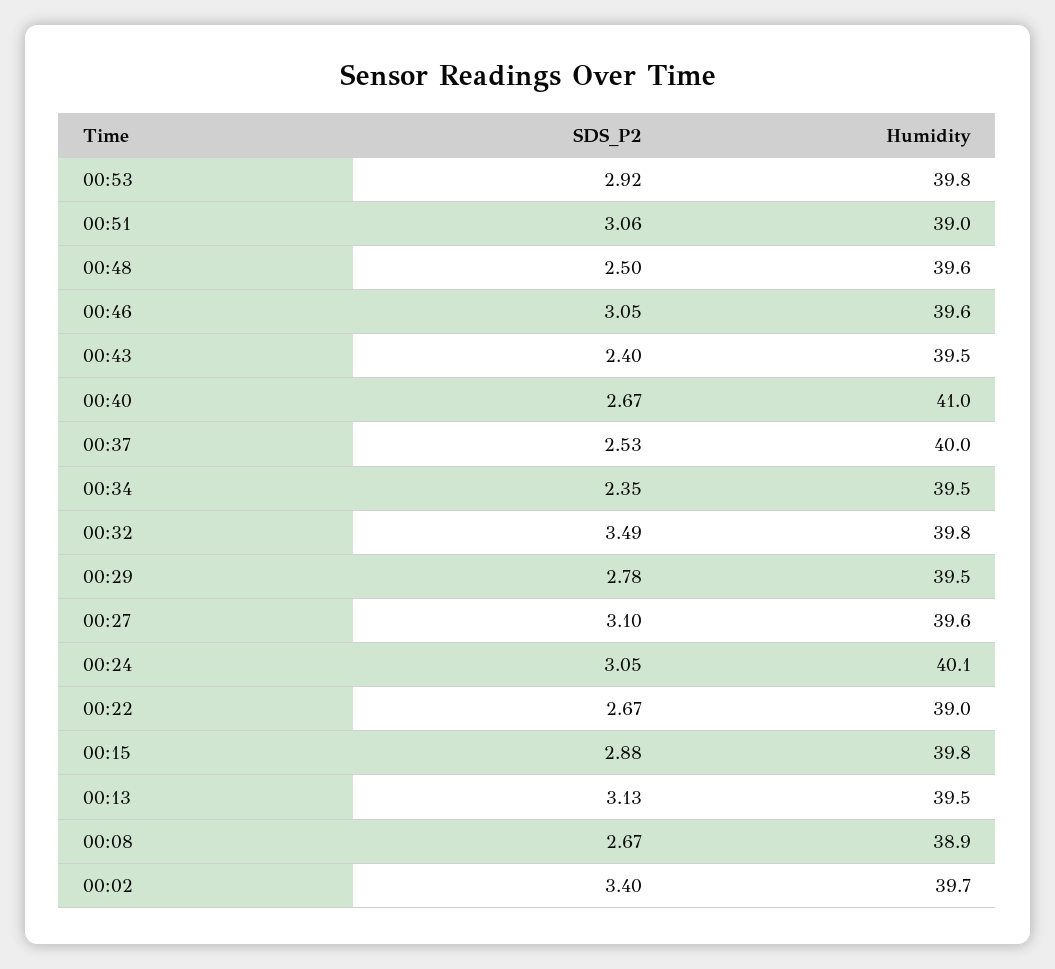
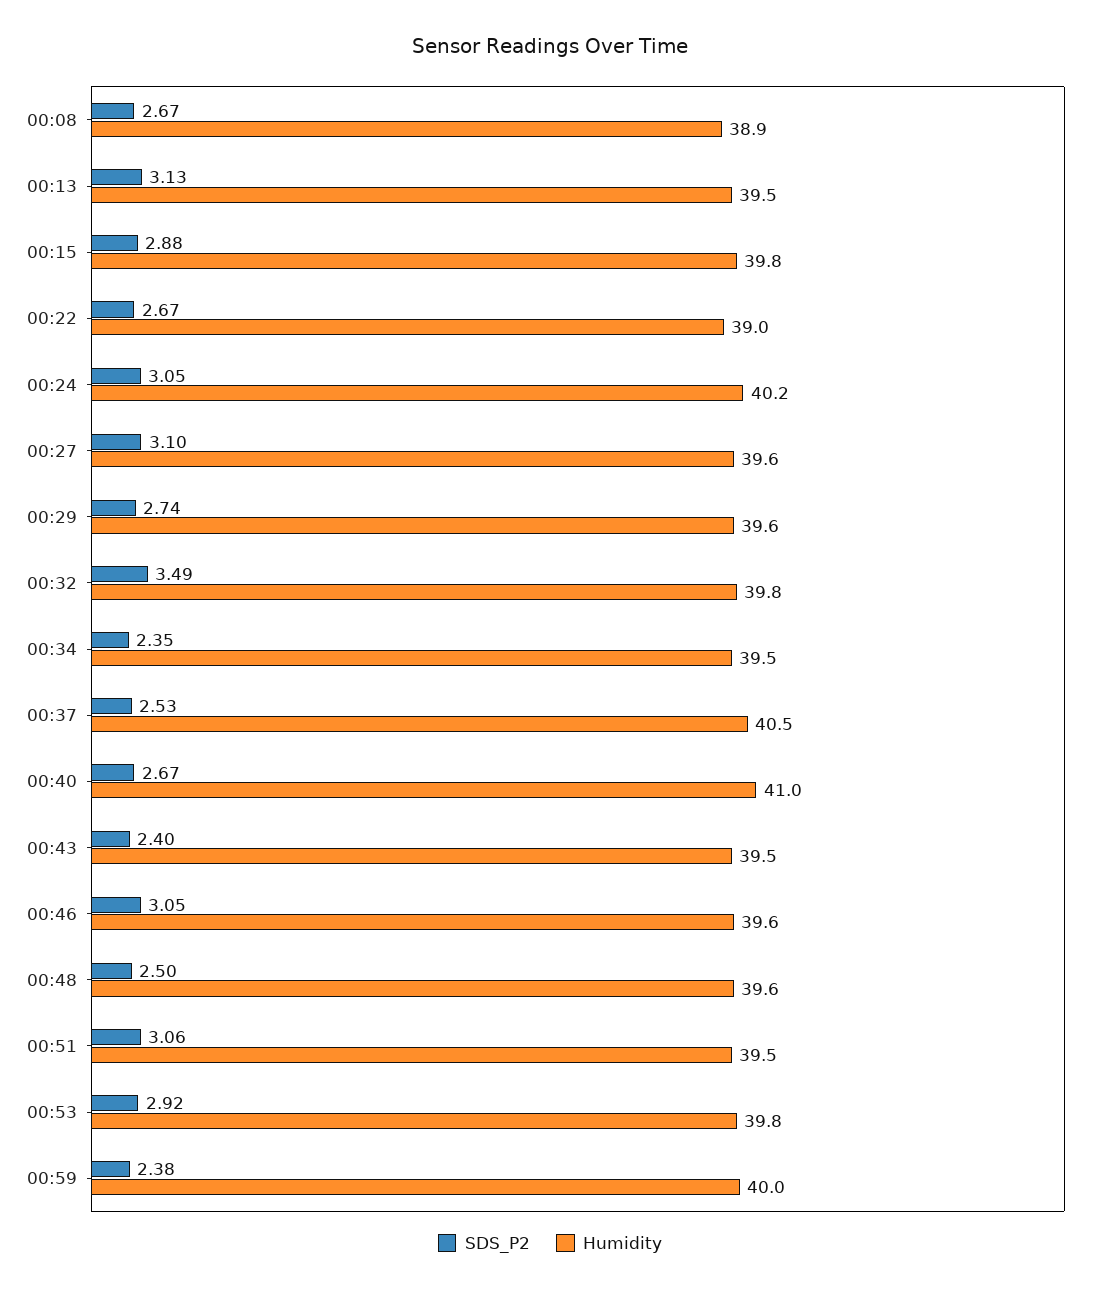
Humidity, 00:51: 39 -> 39.5
Humidity, 00:37: 40 -> 40.5
SDS_P2, 00:29: 2.78 -> 2.74
Humidity, 00:29: 39.5 -> 39.6
Humidity, 00:24: 40.1 -> 40.2
SDS_P2, 00:02: 3.4 -> none
Humidity, 00:02: 39.7 -> none
SDS_P2, 00:59: none -> 2.38
Humidity, 00:59: none -> 40

